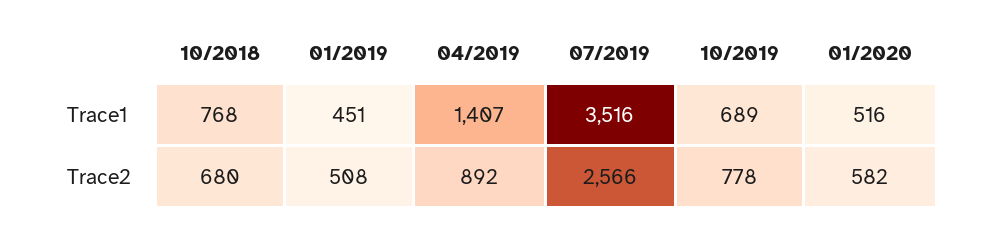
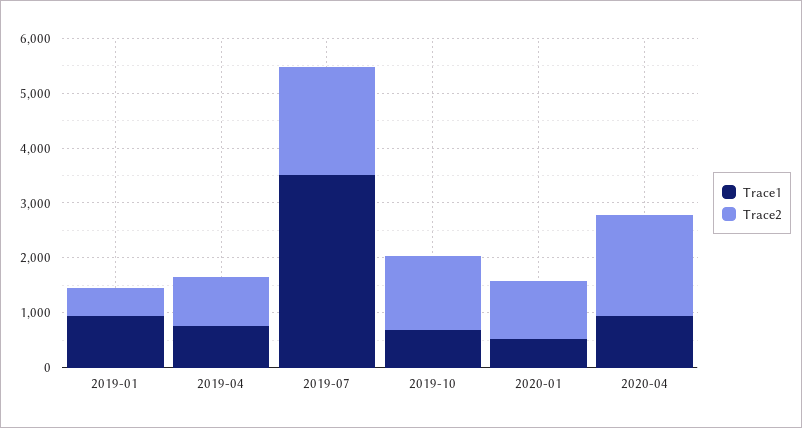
Trace1, 10/2018: 768 -> none
Trace1, 01/2019: 451 -> 1000
Trace1, 04/2019: 1407 -> 800
Trace2, 10/2018: 680 -> none
Trace2, 07/2019: 2566 -> 2000
Trace2, 10/2019: 778 -> 1400
Trace2, 01/2020: 582 -> 1000
Trace1, 2020-04: none -> 1000
Trace2, 2020-04: none -> 1800

